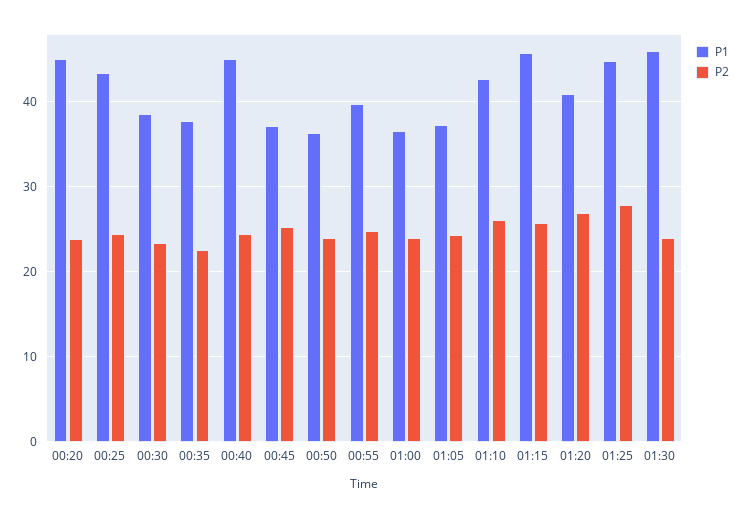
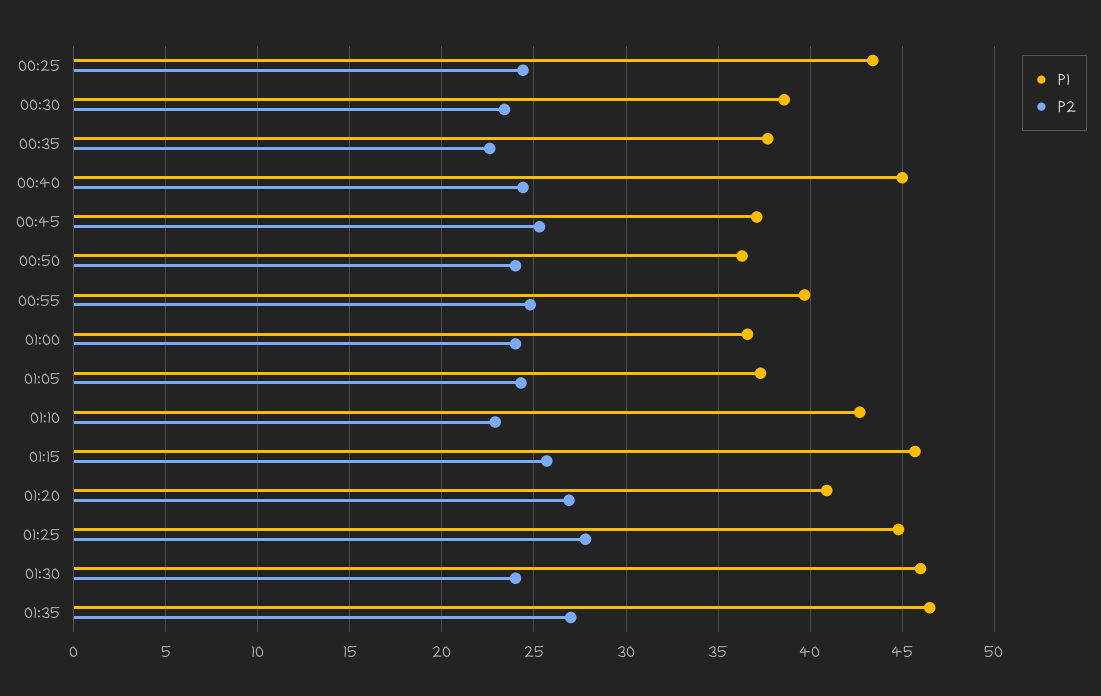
P1, 00:20: 45 -> none
P2, 00:20: 24 -> none
P2, 01:10: 26 -> 23
P1, 01:35: none -> 46.5
P2, 01:35: none -> 27

